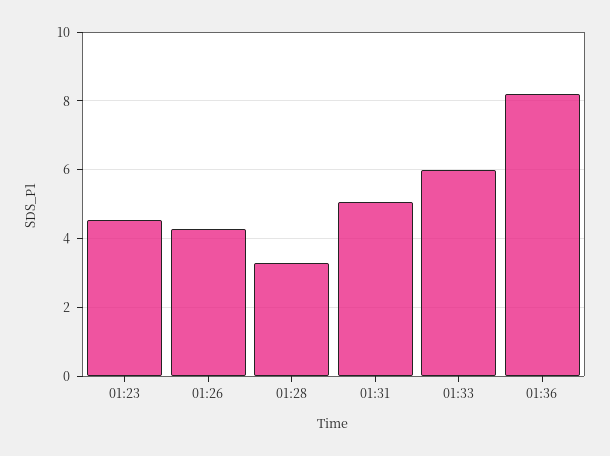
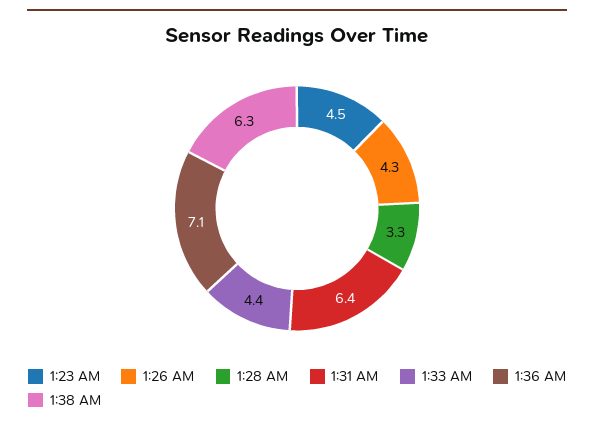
01:31: 5 -> 6.4
01:33: 6 -> 4.4
01:36: 8.2 -> 7.1
1:38 AM: none -> 6.3

